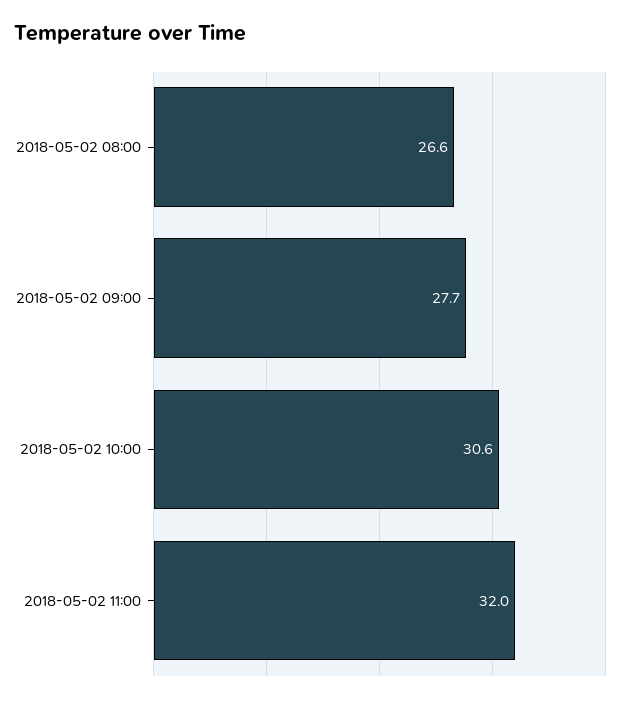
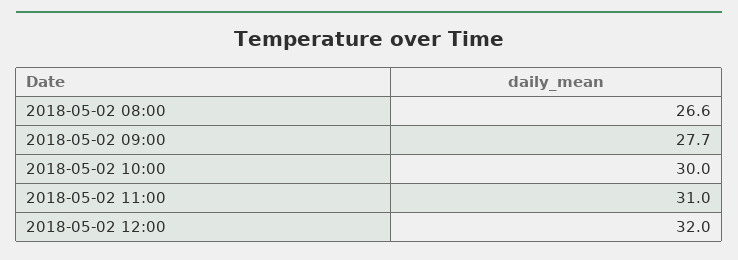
2018-05-02 10:00: 30.6 -> 30
2018-05-02 11:00: 32 -> 31
2018-05-02 12:00: none -> 32

